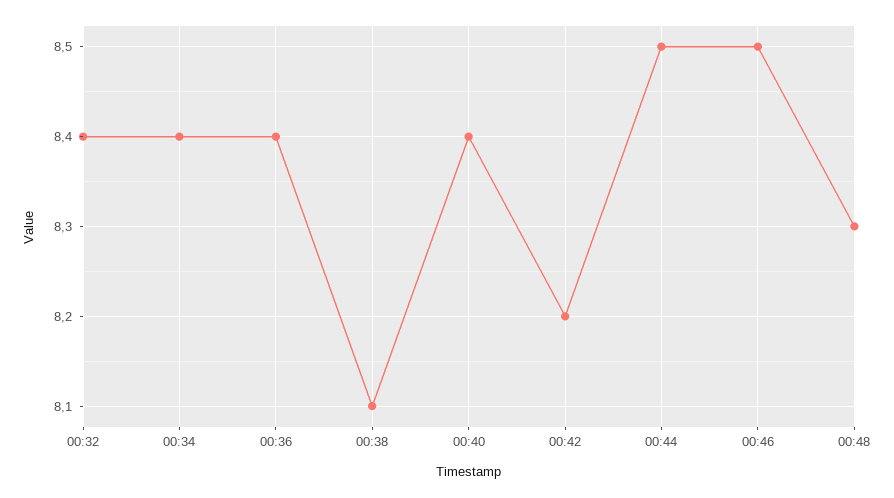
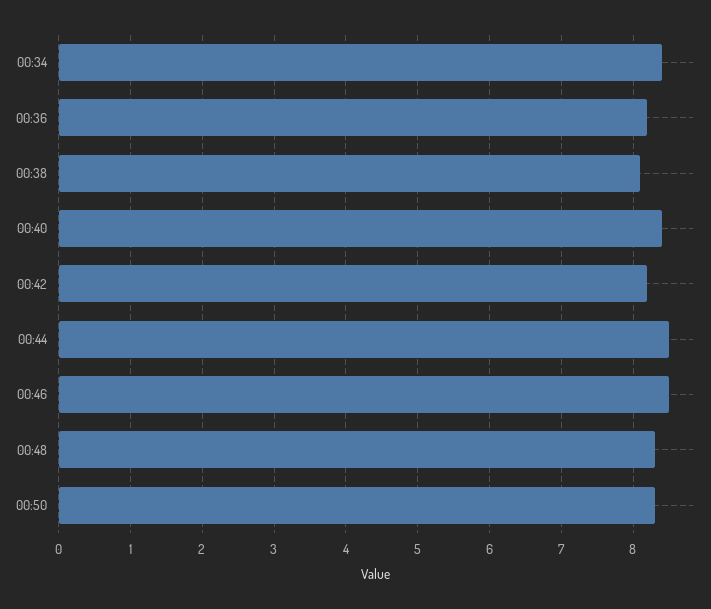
00:32: 8.4 -> none
00:36: 8.4 -> 8.2
00:50: none -> 8.3

